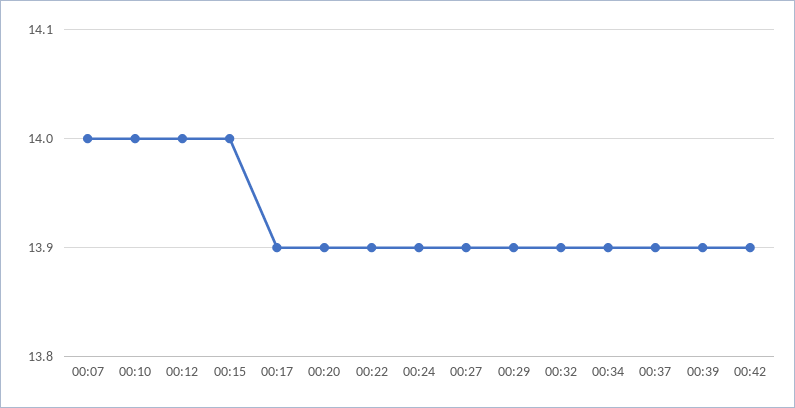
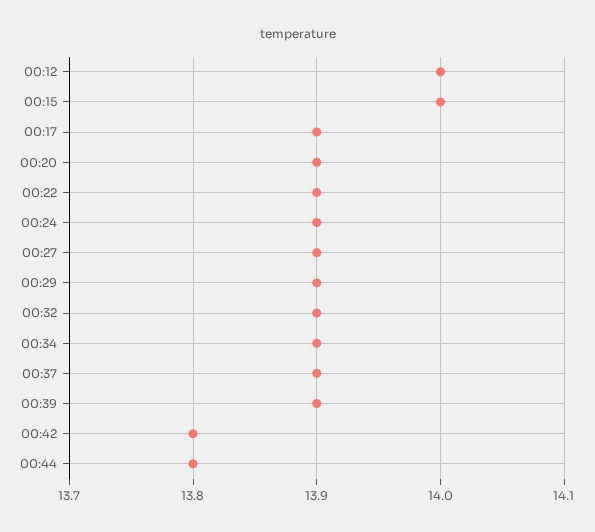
00:07: 14 -> none
00:10: 14 -> none
00:42: 13.9 -> 13.8
00:44: none -> 13.8

